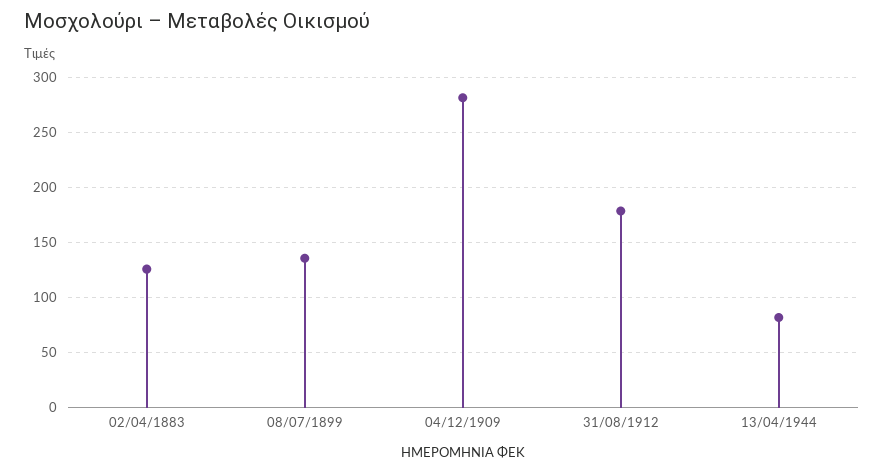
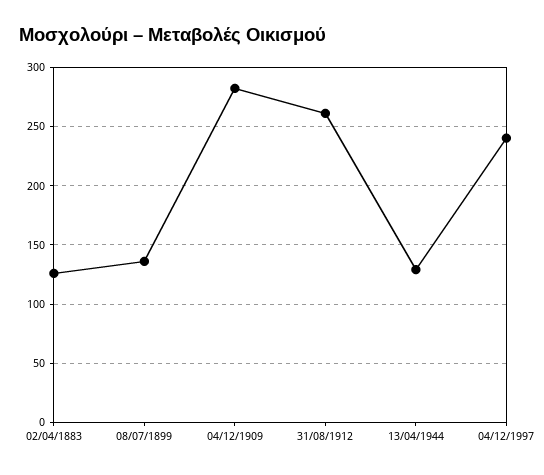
31/08/1912: 180 -> 260
13/04/1944: 80 -> 130
04/12/1997: none -> 240

